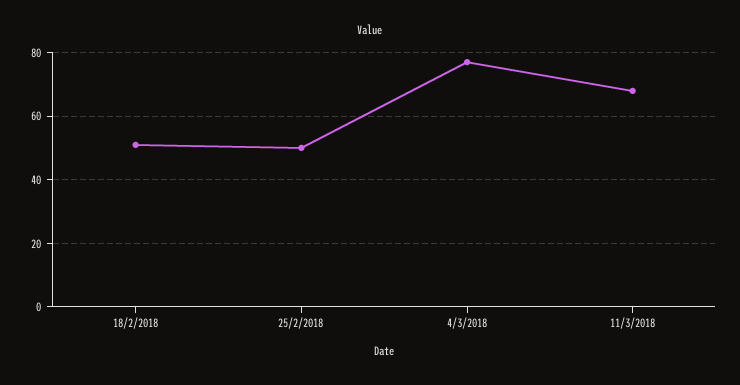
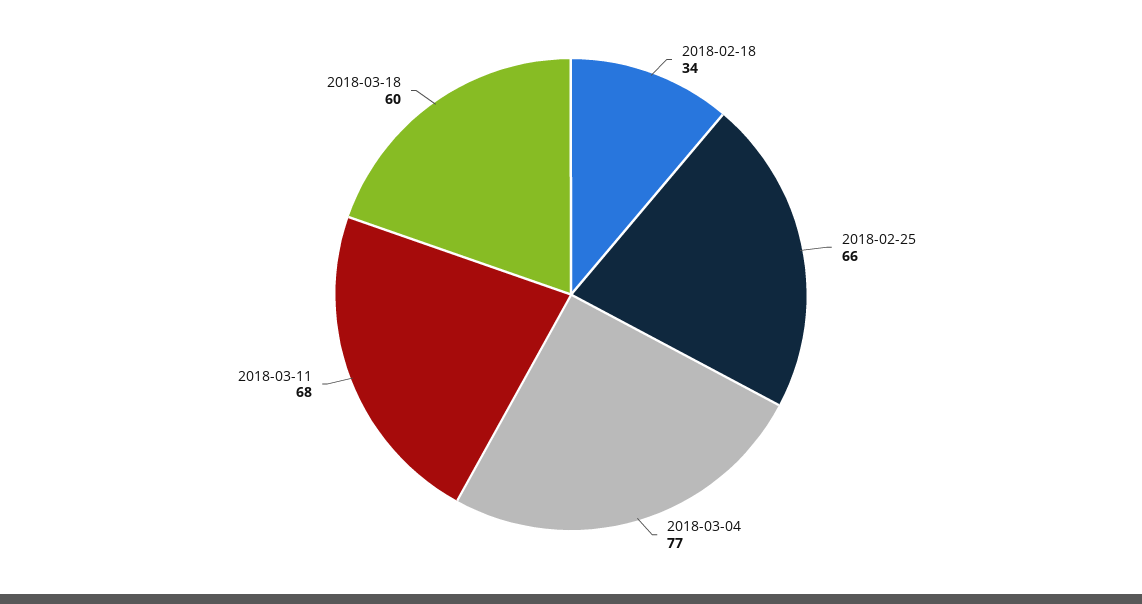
18/2/2018: 50 -> 34
25/2/2018: 50 -> 66
2018-03-18: none -> 60

